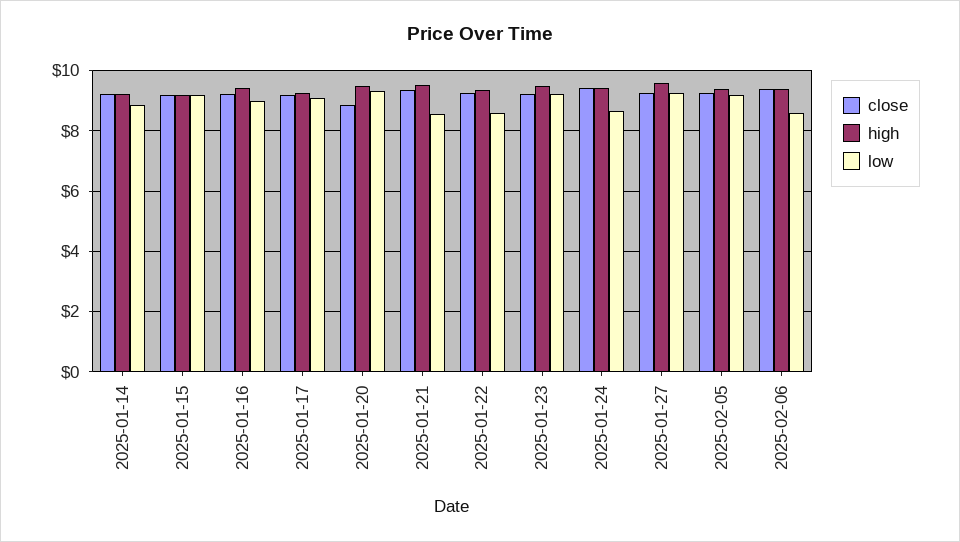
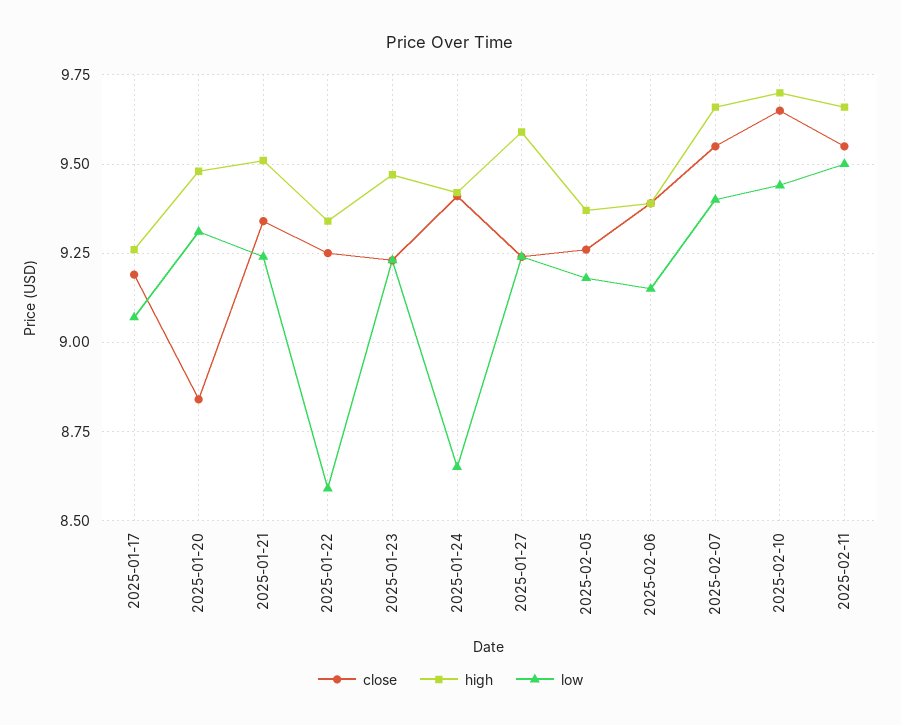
close, 2025-01-14: 9.2 -> none
high, 2025-01-14: 9.2 -> none
low, 2025-01-14: 8.8 -> none
close, 2025-01-15: 9.2 -> none
high, 2025-01-15: 9.2 -> none
low, 2025-01-15: 9.2 -> none
close, 2025-01-16: 9.2 -> none
high, 2025-01-16: 9.4 -> none
low, 2025-01-16: 9 -> none
low, 2025-01-21: 8.6 -> 9.25
low, 2025-02-06: 8.6 -> 9.15
close, 2025-02-07: none -> 9.55
high, 2025-02-07: none -> 9.65
low, 2025-02-07: none -> 9.4
close, 2025-02-10: none -> 9.65
high, 2025-02-10: none -> 9.7
low, 2025-02-10: none -> 9.45
close, 2025-02-11: none -> 9.55
high, 2025-02-11: none -> 9.65
low, 2025-02-11: none -> 9.5

